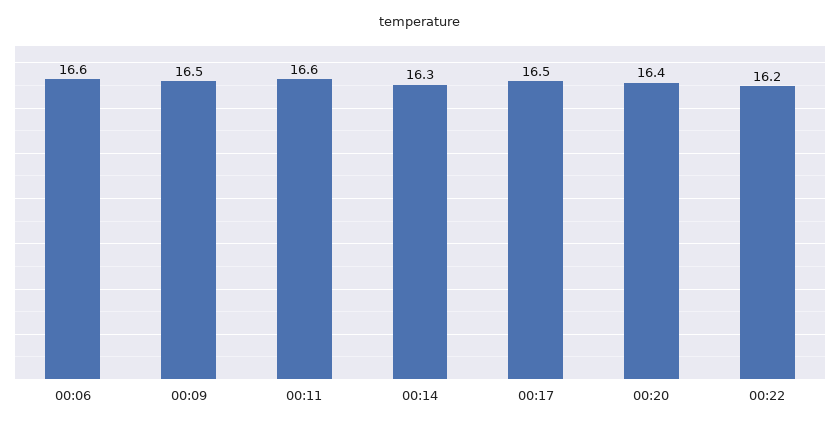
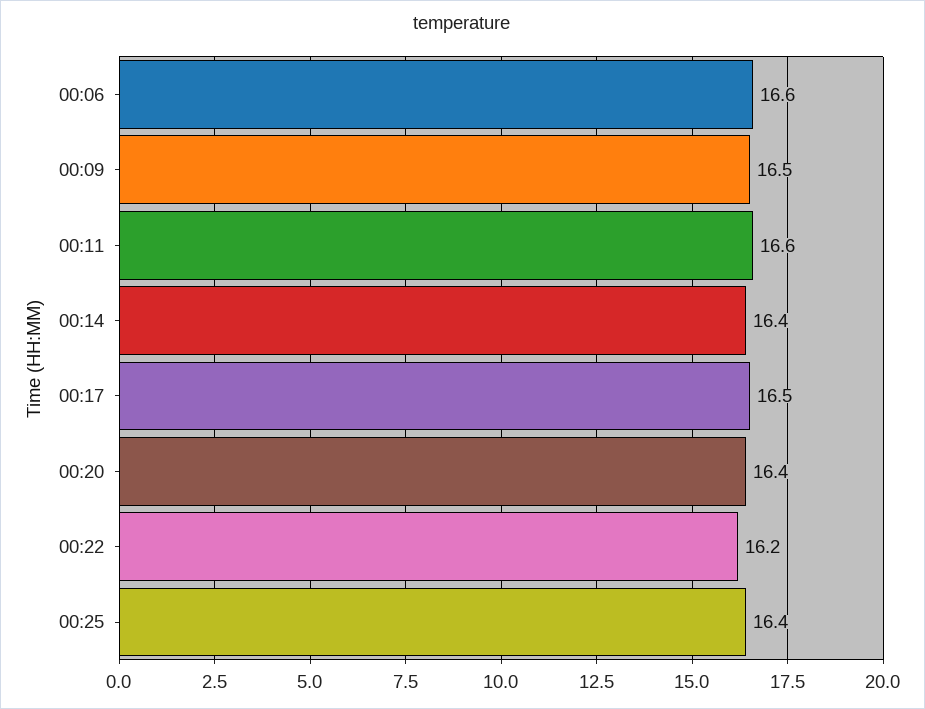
00:14: 16.3 -> 16.4
00:25: none -> 16.4

